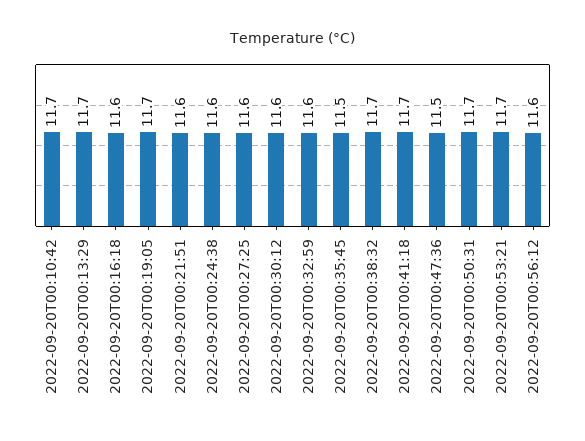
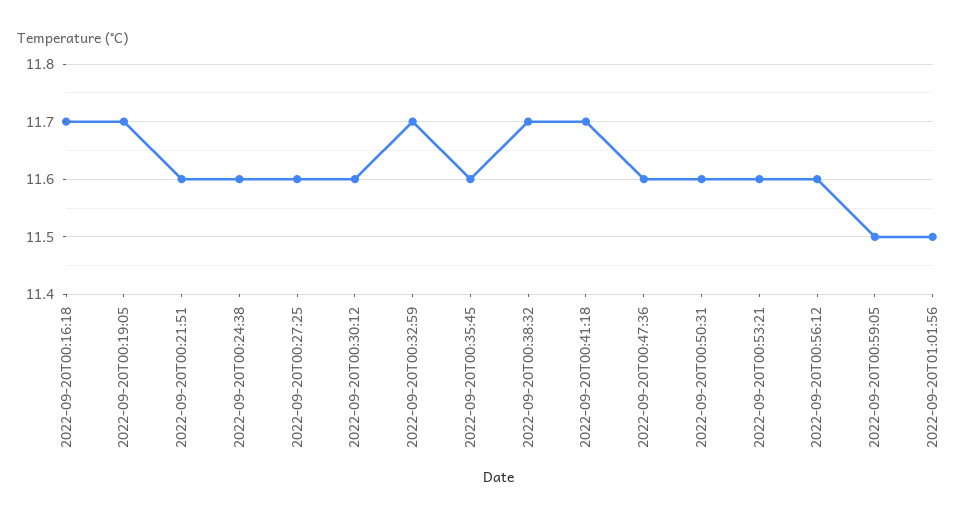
2022-09-20T00:10:42: 11.7 -> none
2022-09-20T00:13:29: 11.7 -> none
2022-09-20T00:16:18: 11.6 -> 11.7
2022-09-20T00:32:59: 11.6 -> 11.7
2022-09-20T00:35:45: 11.5 -> 11.6
2022-09-20T00:47:36: 11.5 -> 11.6
2022-09-20T00:50:31: 11.7 -> 11.6
2022-09-20T00:53:21: 11.7 -> 11.6
2022-09-20T00:59:05: none -> 11.5
2022-09-20T01:01:56: none -> 11.5

